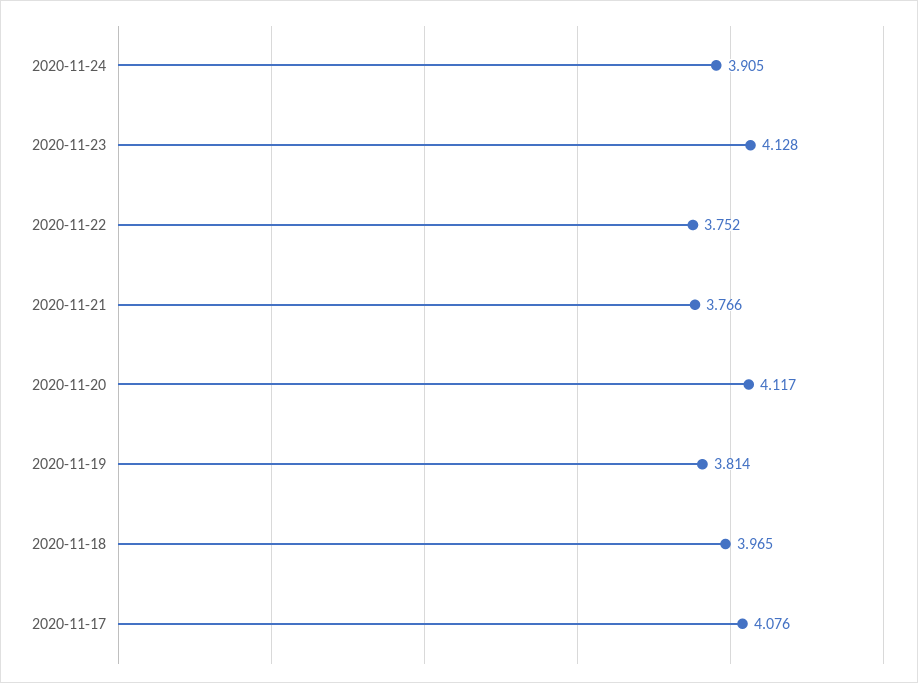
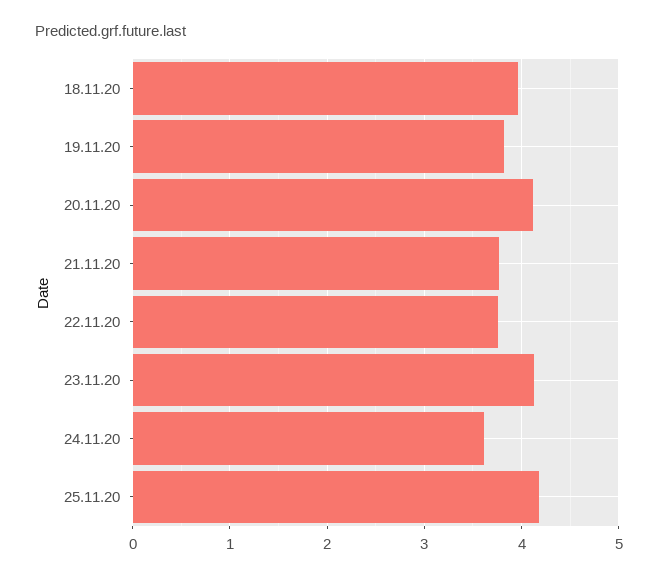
2020-11-24: 3.905 -> 3.6
2020-11-17: 4.076 -> none
25.11.20: none -> 4.2

